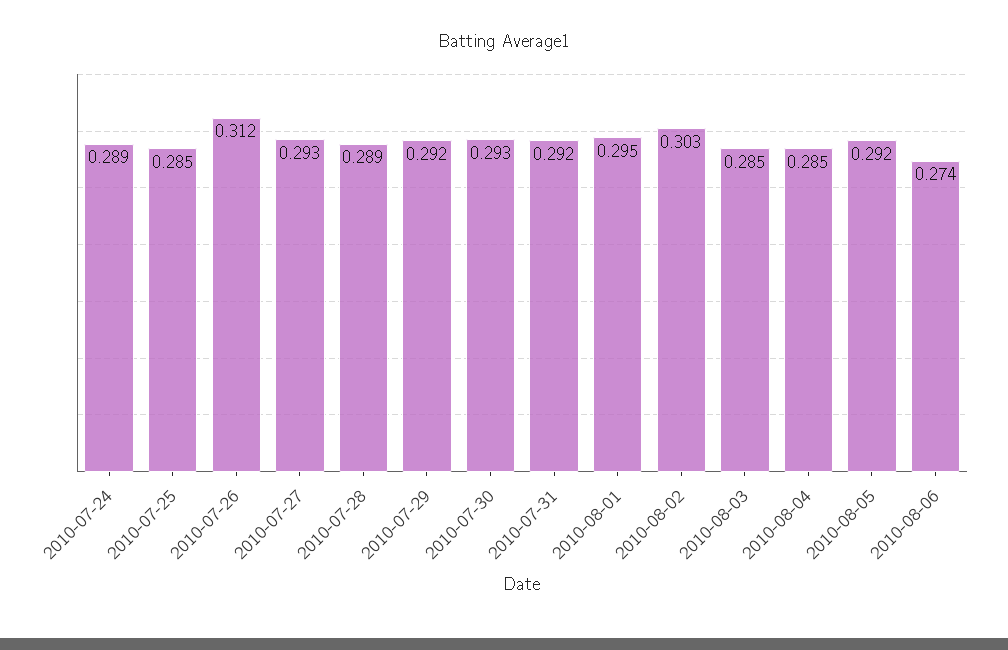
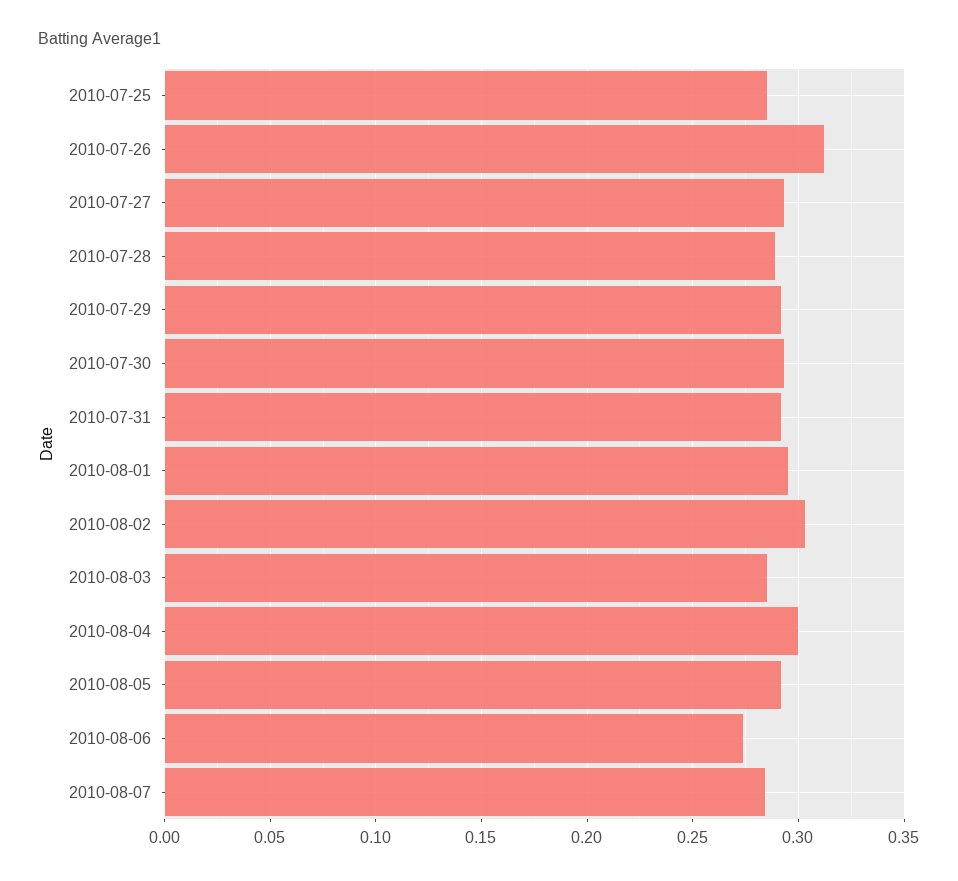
2010-07-24: 0.289 -> none
2010-08-04: 0.285 -> 0.3
2010-08-07: none -> 0.285

